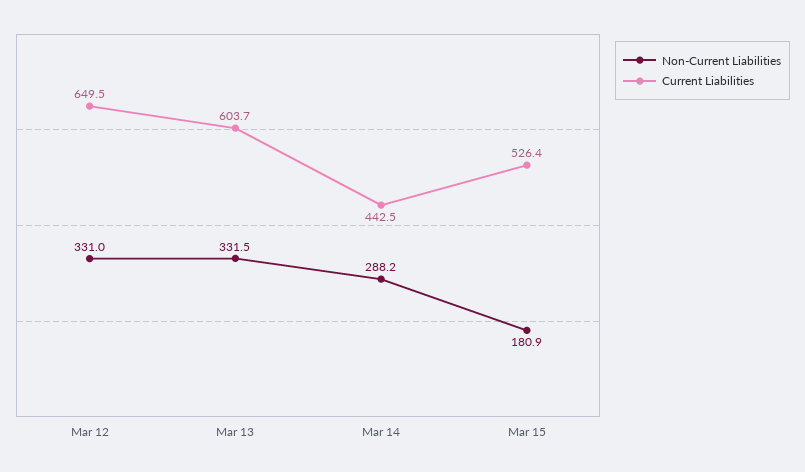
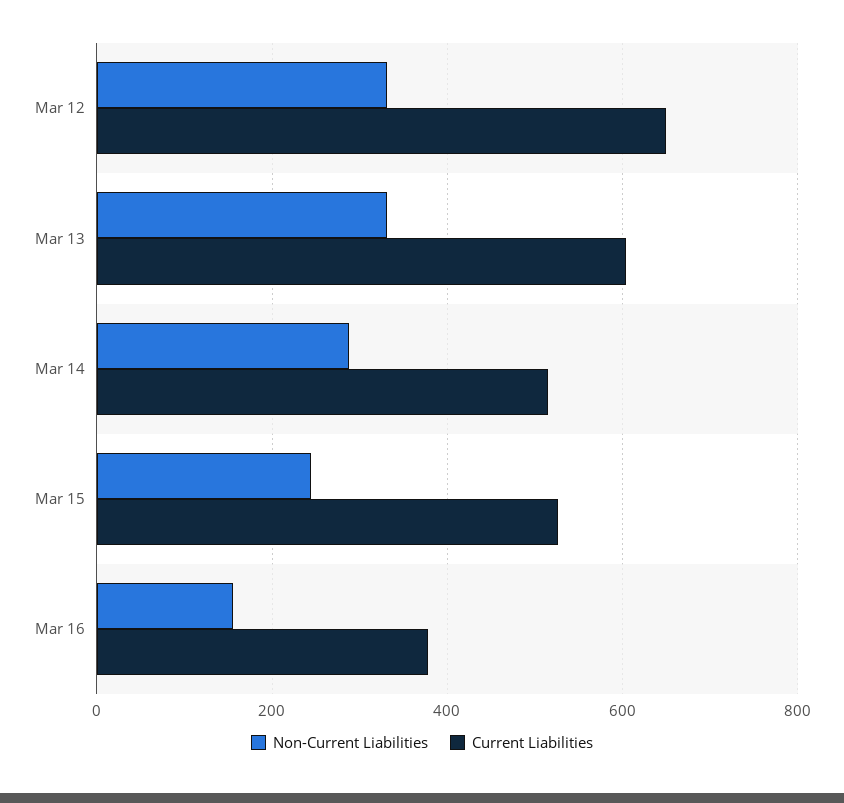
Current Liabilities, Mar 14: 442.5 -> 520
Non-Current Liabilities, Mar 15: 180.9 -> 240
Non-Current Liabilities, Mar 16: none -> 160
Current Liabilities, Mar 16: none -> 380

